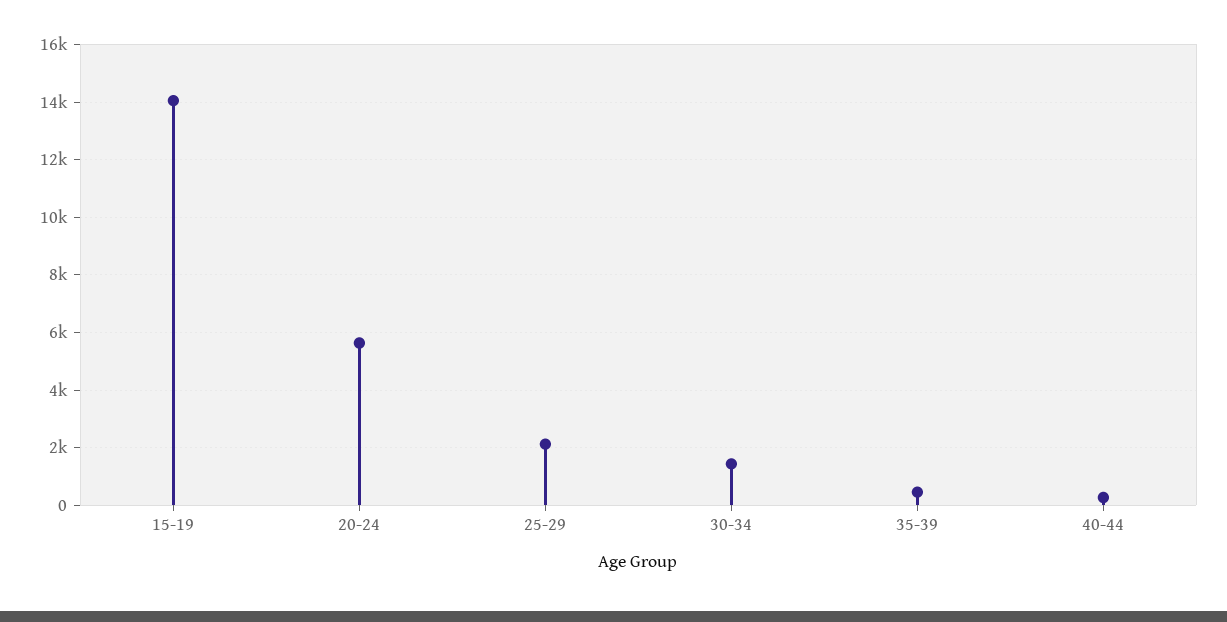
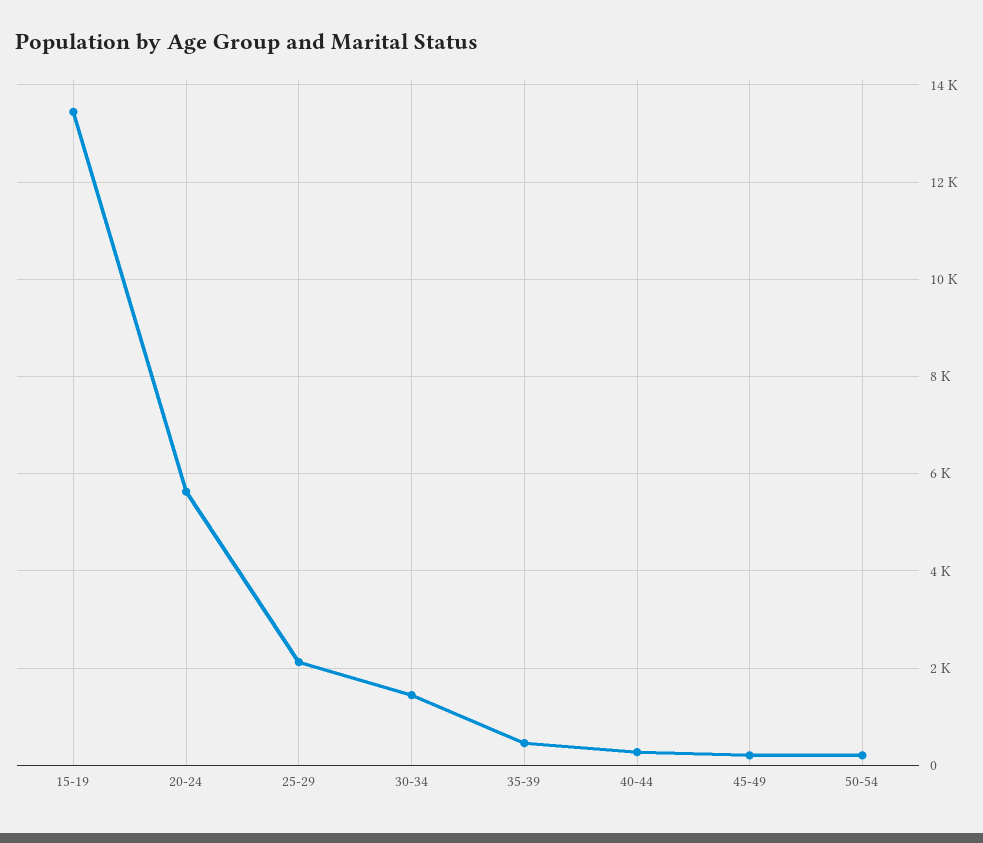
15-19: 14000 -> 13400
45-49: none -> 200
50-54: none -> 200

